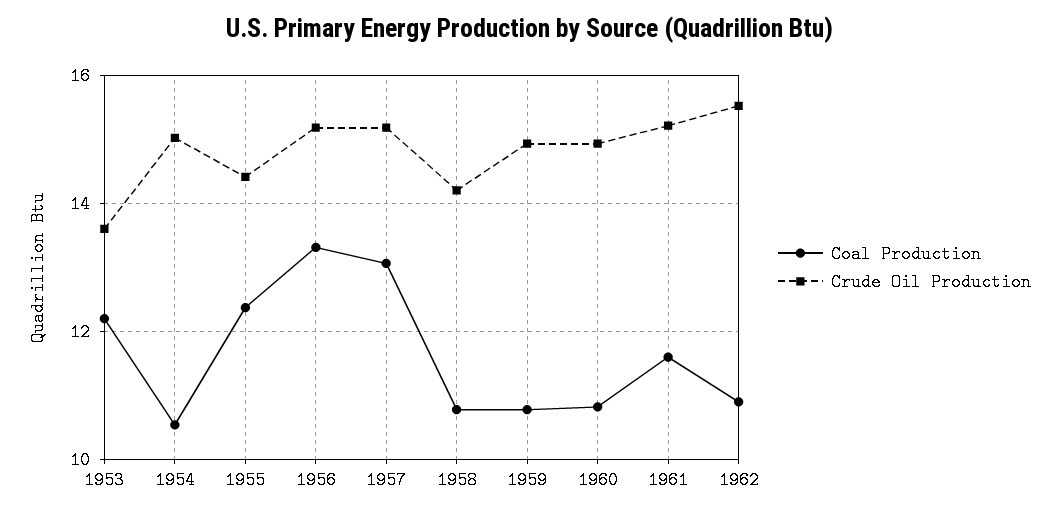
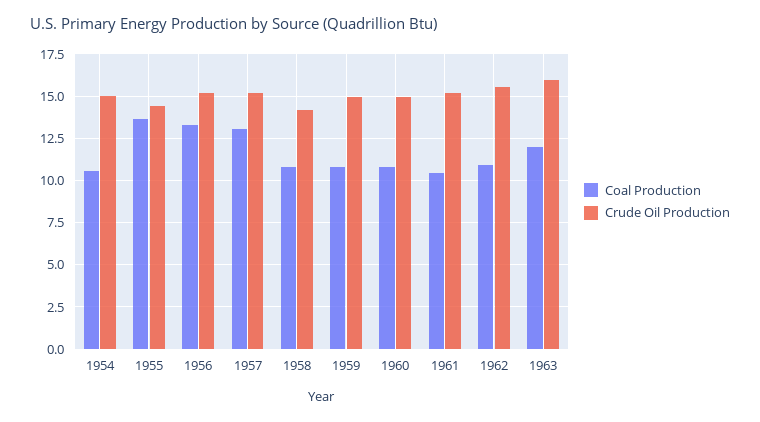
Coal Production, 1953: 12.2 -> none
Crude Oil Production, 1953: 13.6 -> none
Coal Production, 1955: 12.4 -> 13.5
Coal Production, 1961: 11.6 -> 10.5
Coal Production, 1963: none -> 12
Crude Oil Production, 1963: none -> 16

